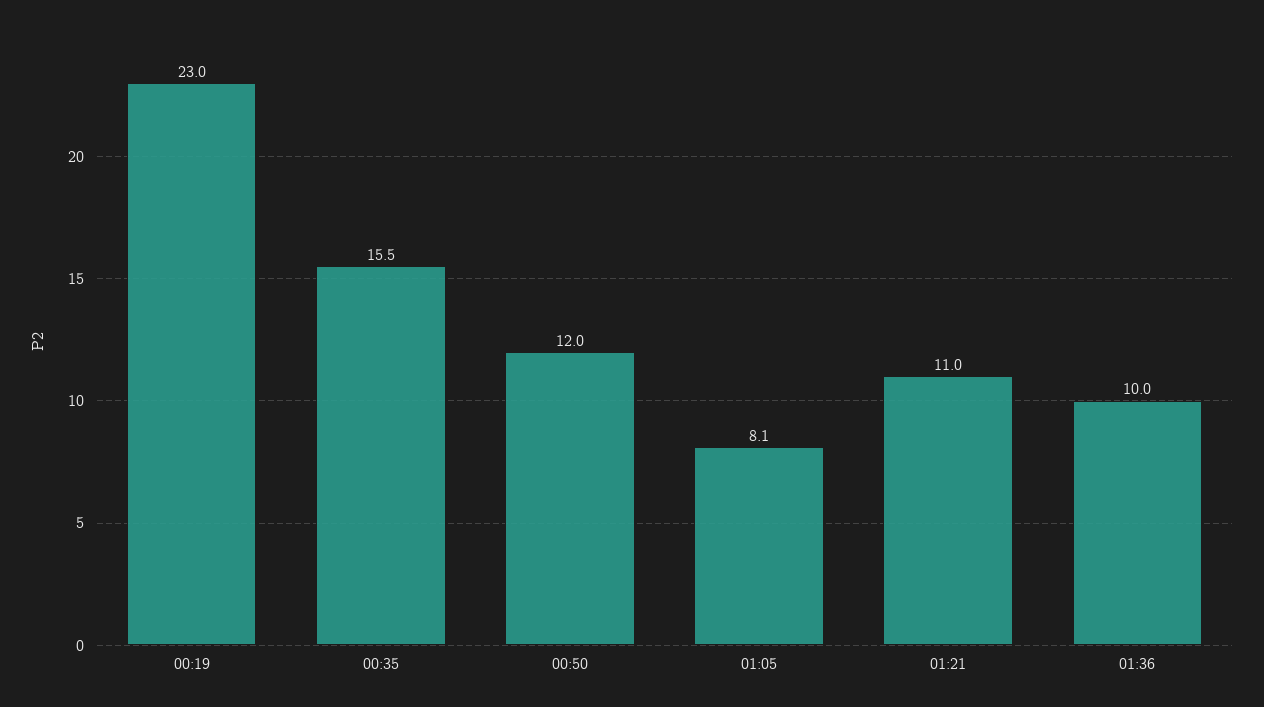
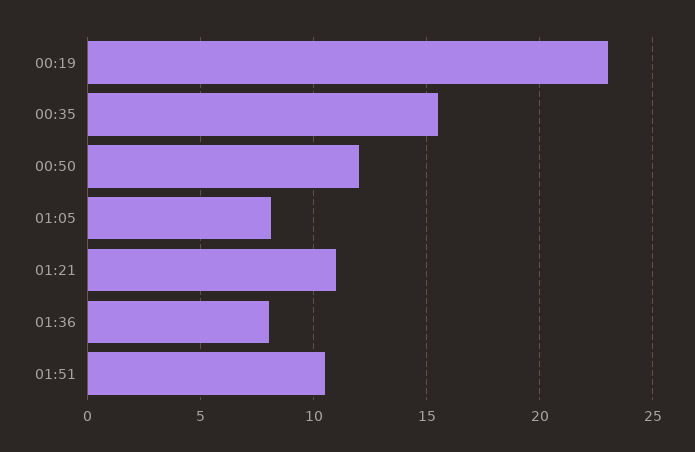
01:36: 10 -> 8
01:51: none -> 10.5

